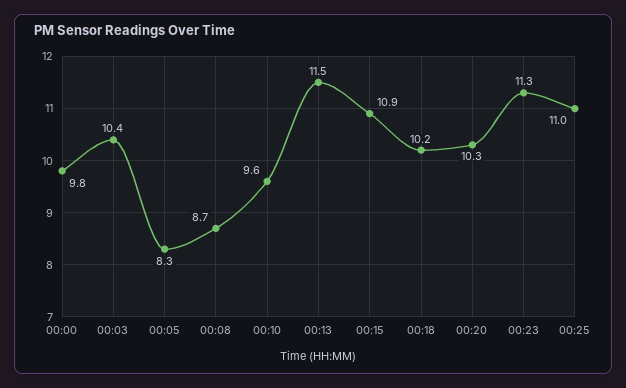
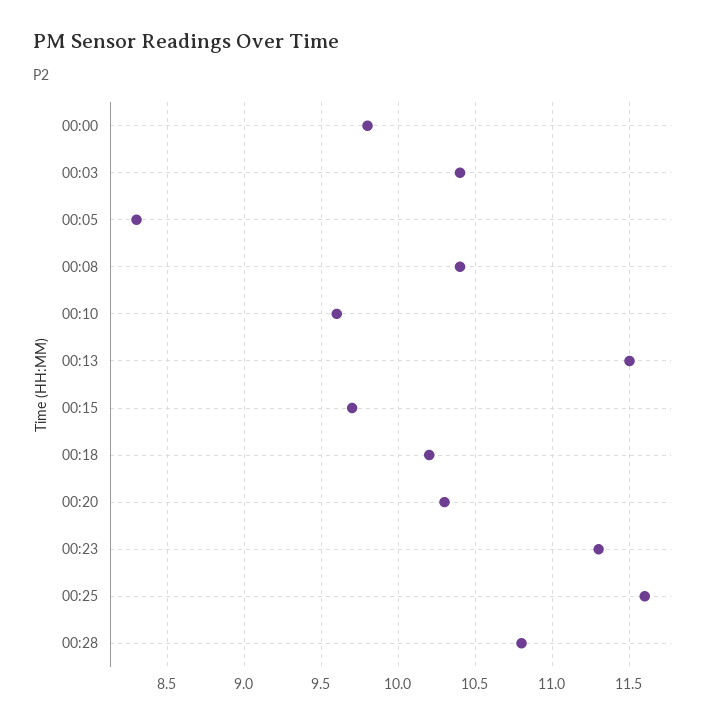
00:08: 8.7 -> 10.4
00:15: 10.9 -> 9.7
00:25: 11 -> 11.6
00:28: none -> 10.8

